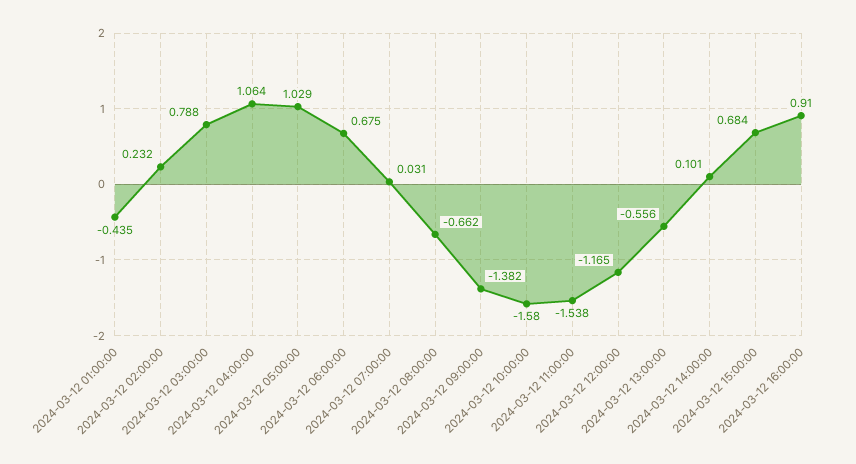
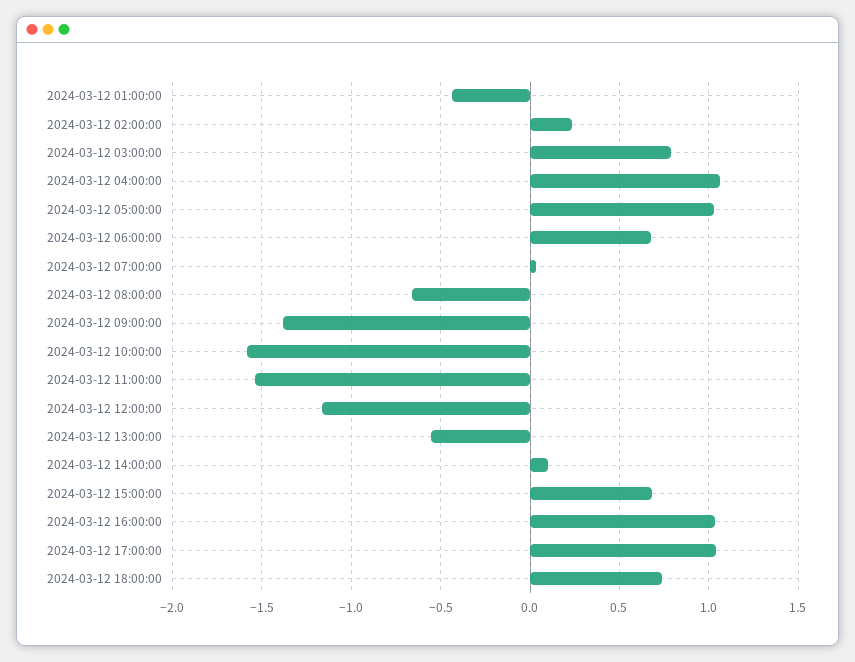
2024-03-12 16:00:00: 0.91 -> 1.05
2024-03-12 17:00:00: none -> 1.05
2024-03-12 18:00:00: none -> 0.75

